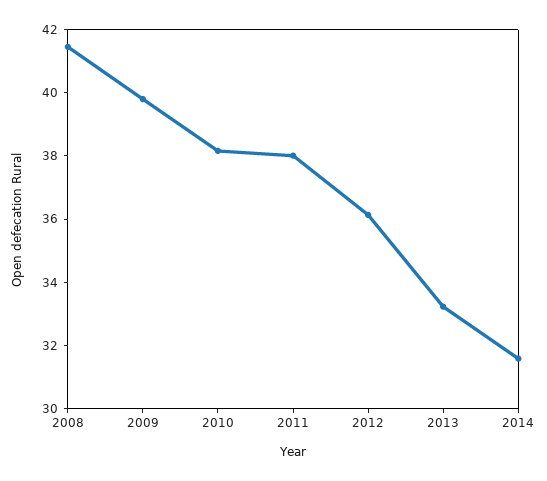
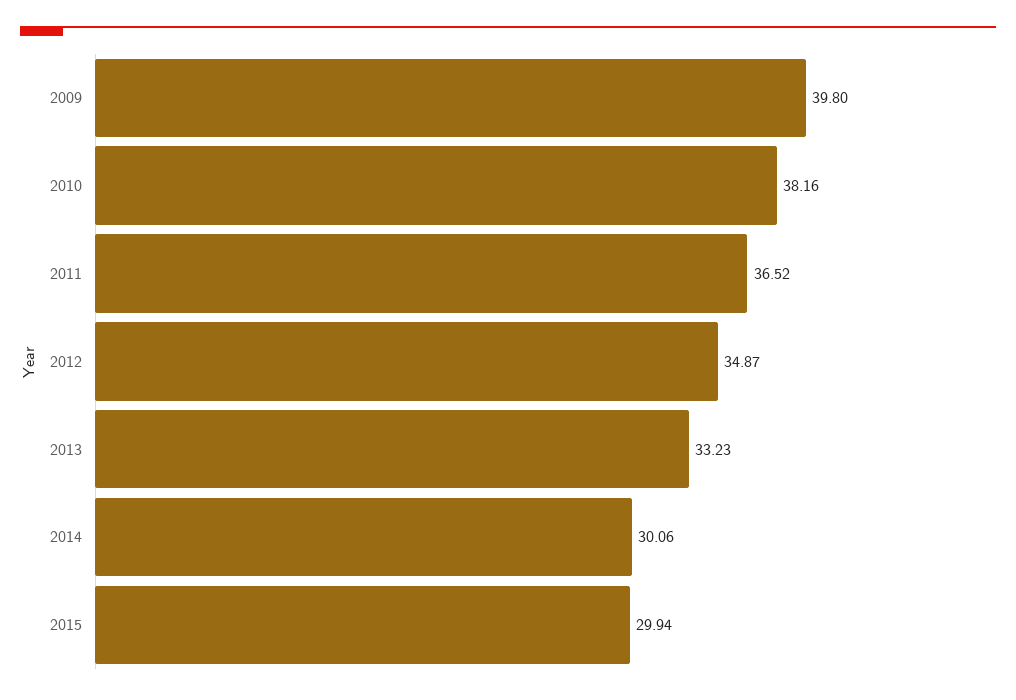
2008: 41.5 -> none
2011: 38 -> 36.52
2012: 36 -> 34.87
2014: 31.5 -> 30.06
2015: none -> 29.94

